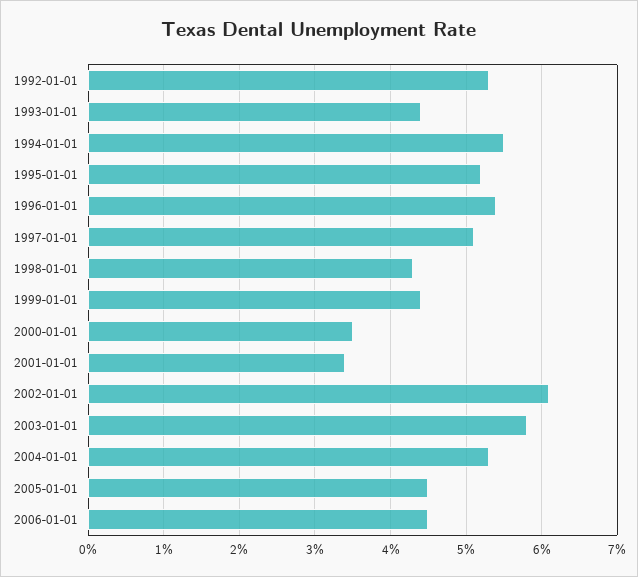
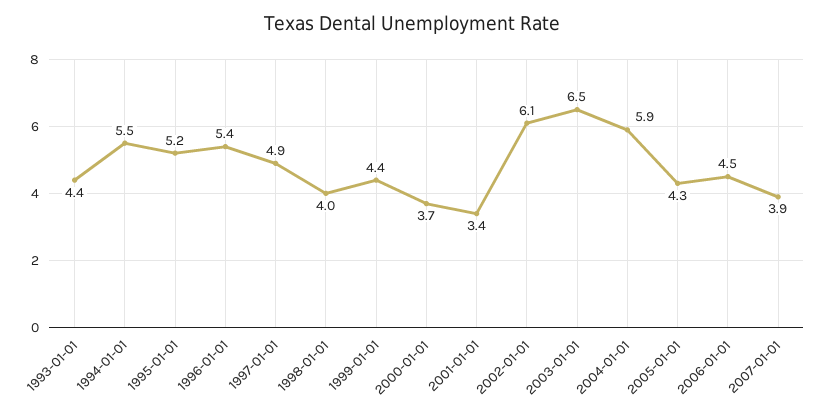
1992-01-01: 5.3 -> none
1997-01-01: 5.1 -> 4.9
1998-01-01: 4.3 -> 4
2000-01-01: 3.5 -> 3.7
2003-01-01: 5.8 -> 6.5
2004-01-01: 5.3 -> 5.9
2005-01-01: 4.5 -> 4.3
2007-01-01: none -> 3.9

